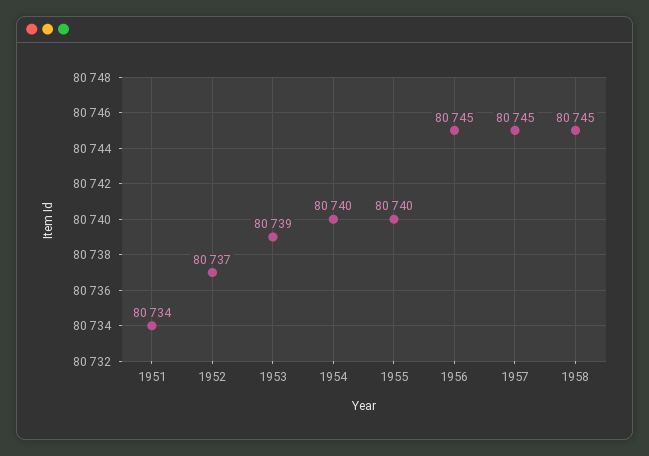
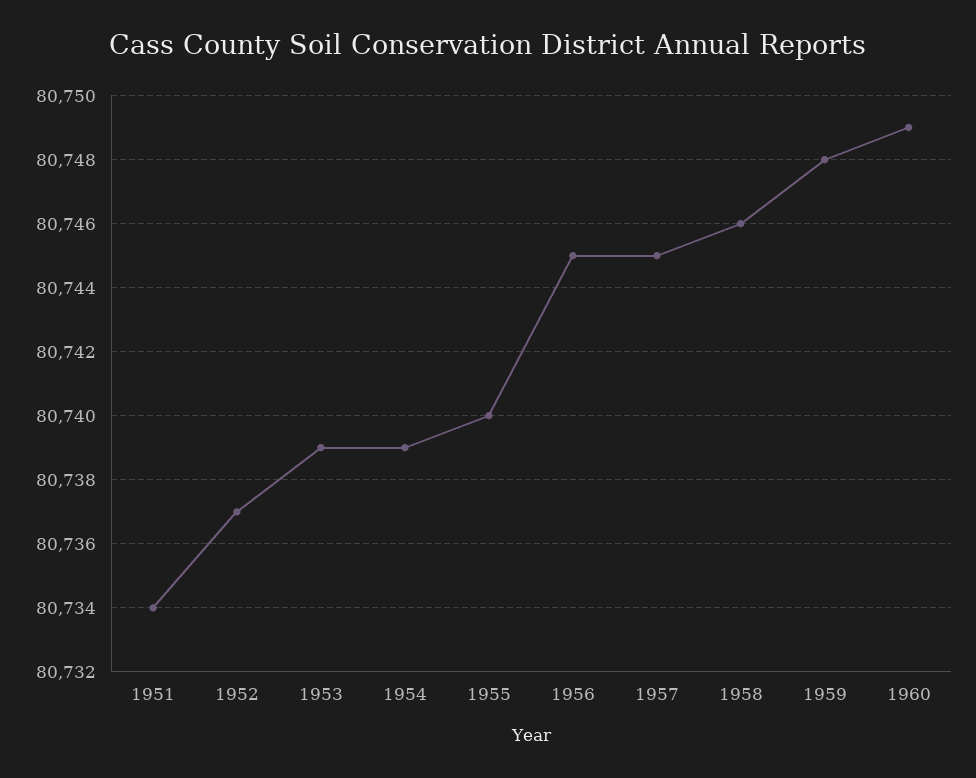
1954: 80740 -> 80739
1958: 80745 -> 80746
1959: none -> 80748
1960: none -> 80749

